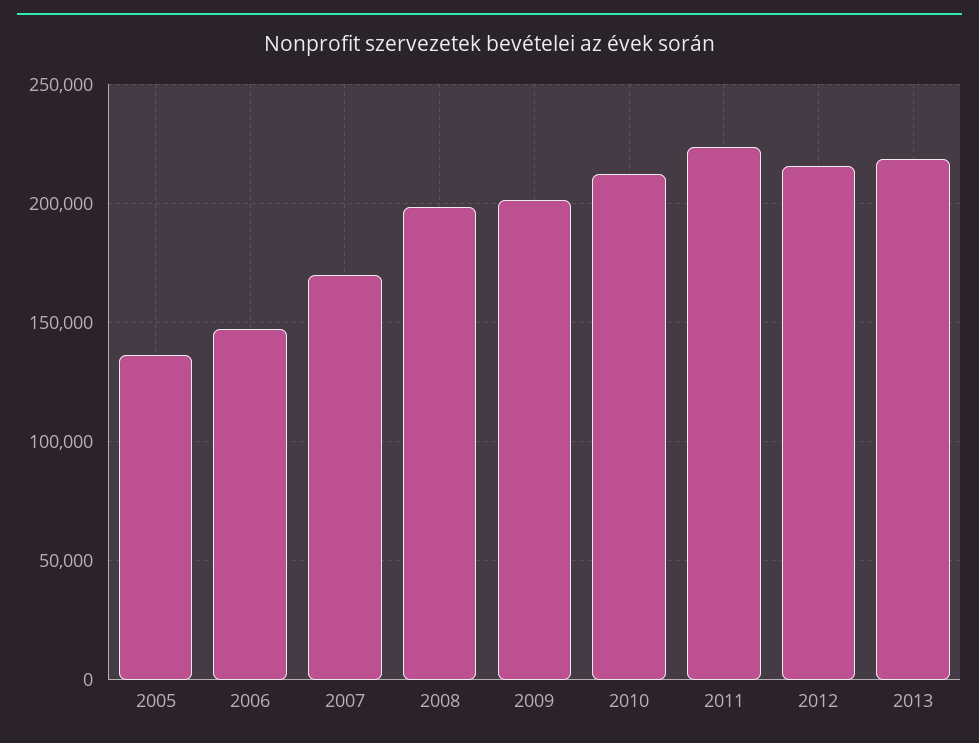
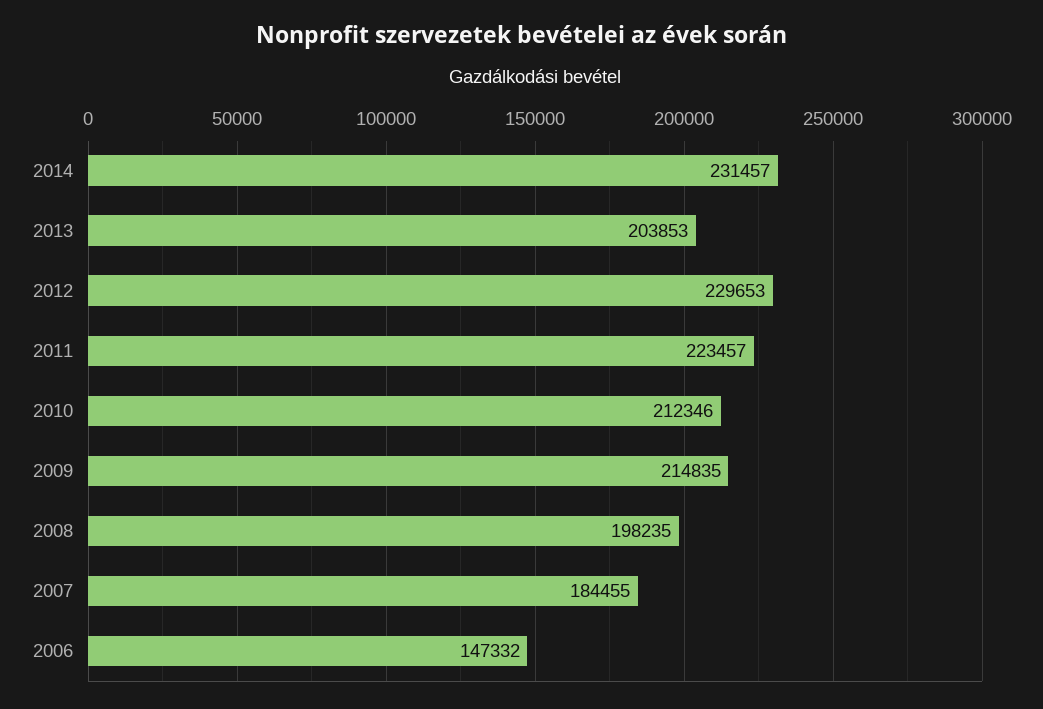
2005: 135000 -> none
2007: 170000 -> 184455
2009: 200000 -> 214835
2012: 215000 -> 229653
2013: 220000 -> 203853
2014: none -> 231457

